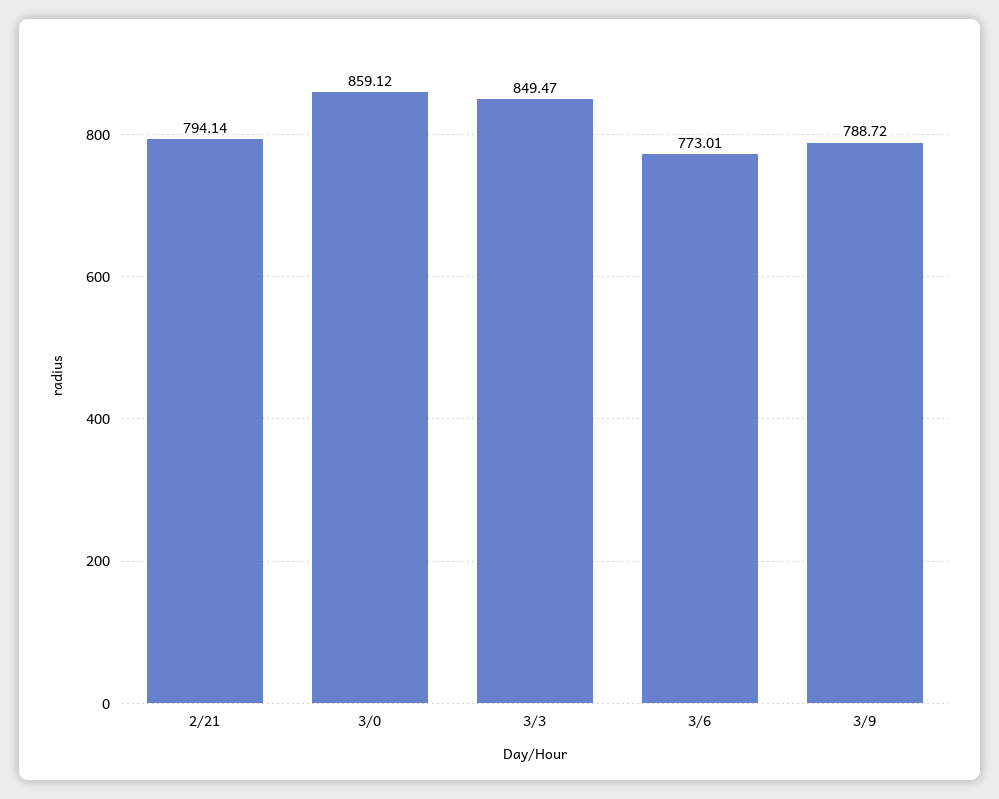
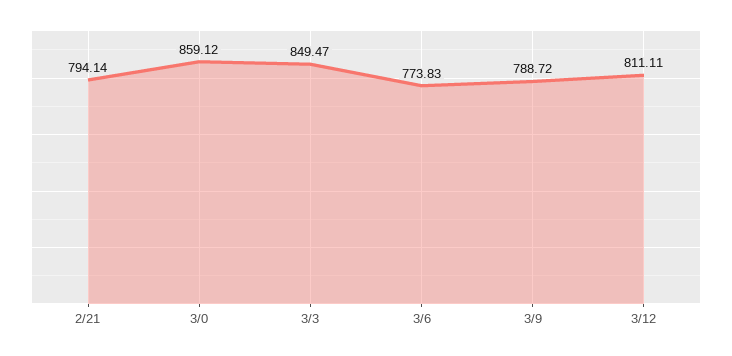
3/6: 773.01 -> 773.83
3/12: none -> 811.11

